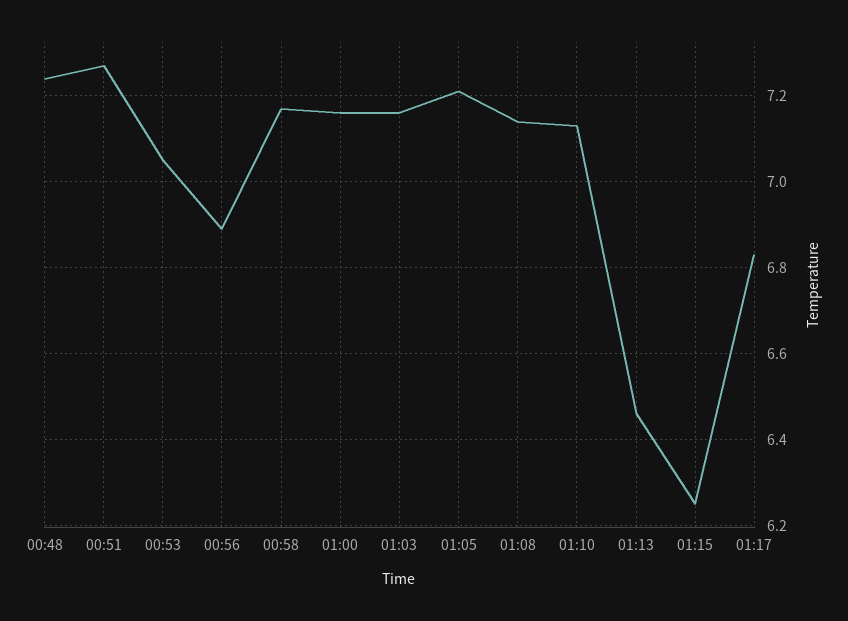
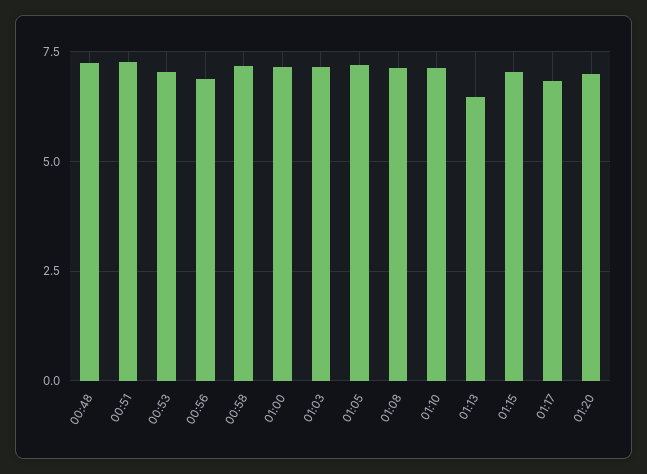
01:15: 6.25 -> 7
01:20: none -> 7

